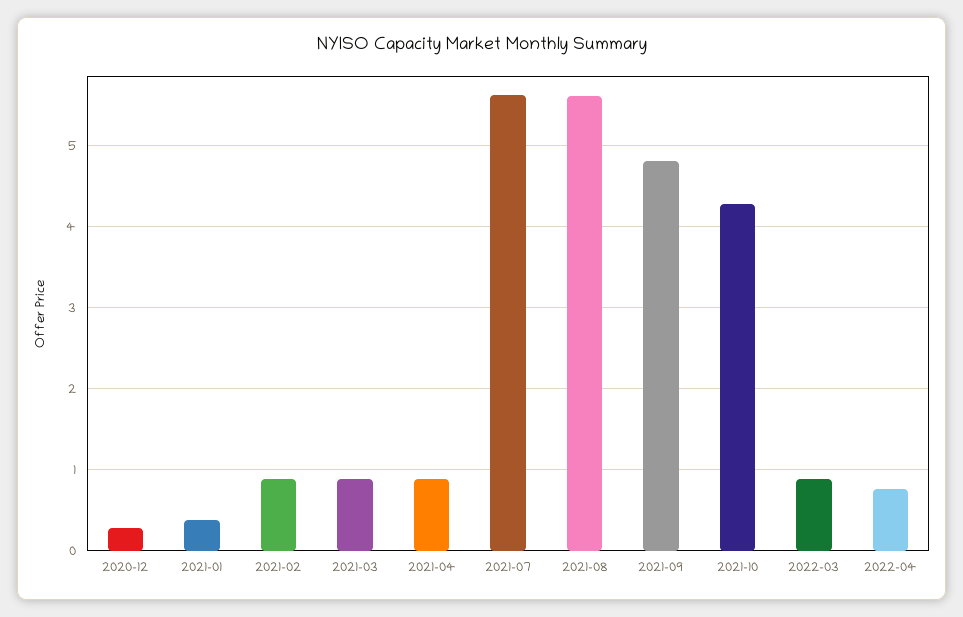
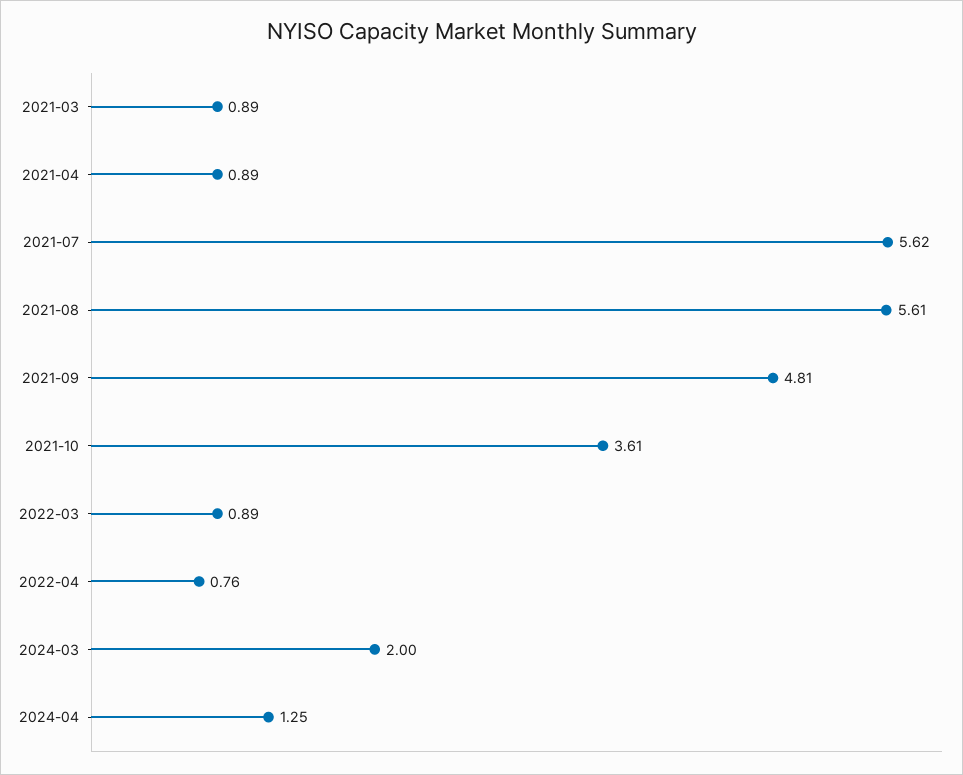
2020-12: 0.3 -> none
2021-01: 0.4 -> none
2021-02: 0.9 -> none
2021-10: 4.3 -> 3.61
2024-03: none -> 2
2024-04: none -> 1.25

